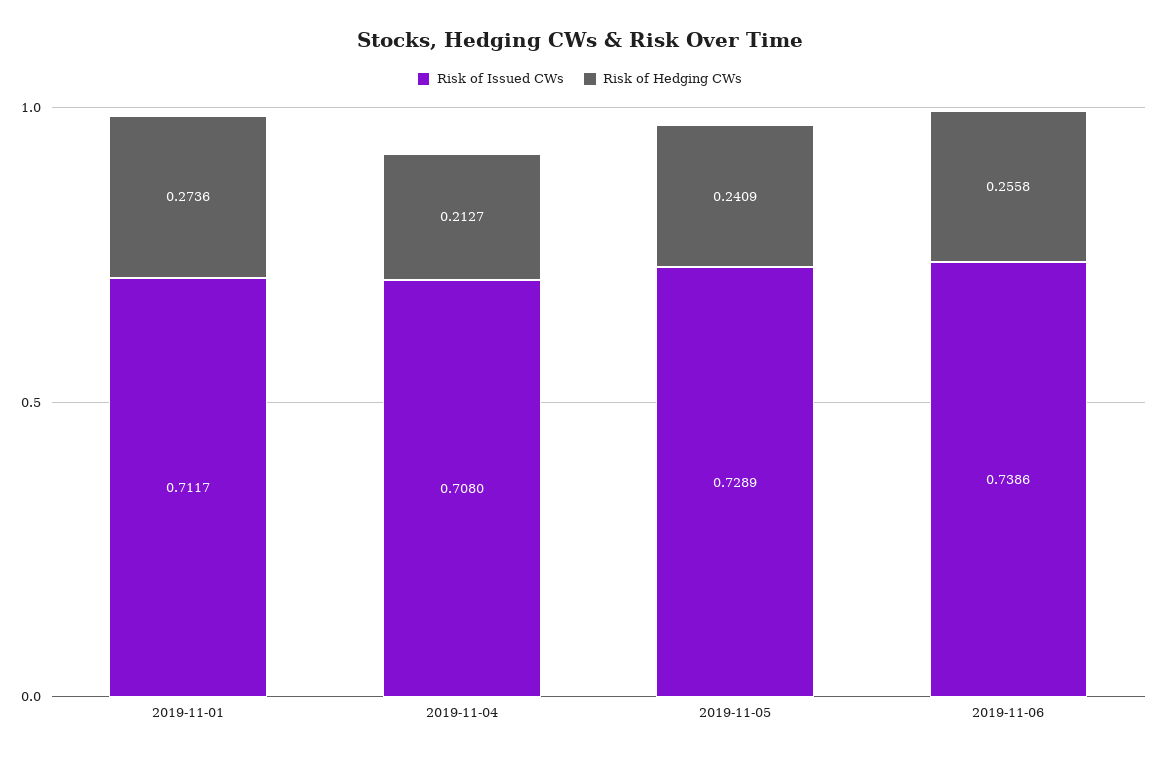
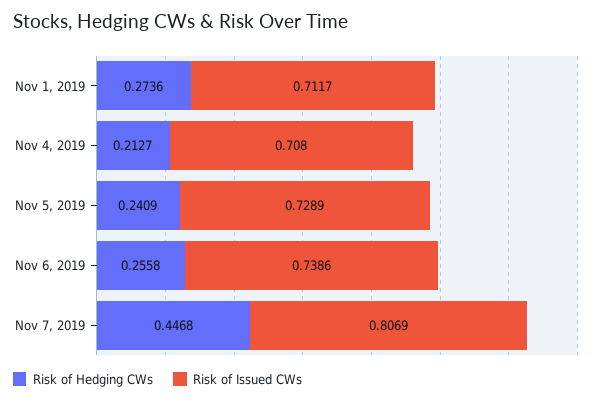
Risk of Hedging CWs, Nov 7, 2019: none -> 0.4468
Risk of Issued CWs, Nov 7, 2019: none -> 0.8069

